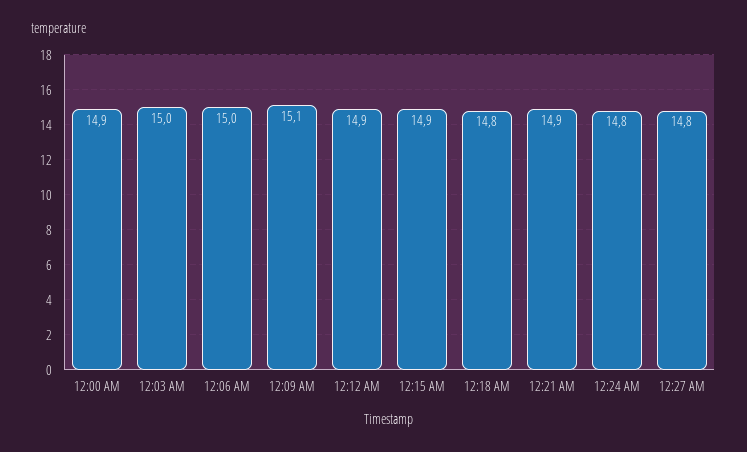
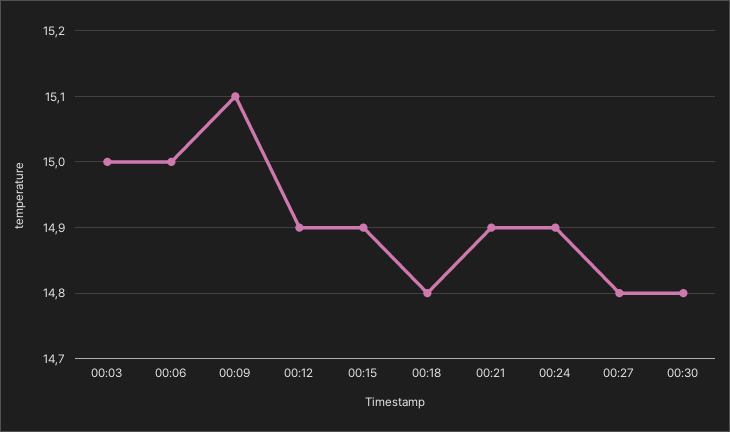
12:00 AM: 14.9 -> none
12:24 AM: 14.8 -> 14.9
00:30: none -> 14.8

